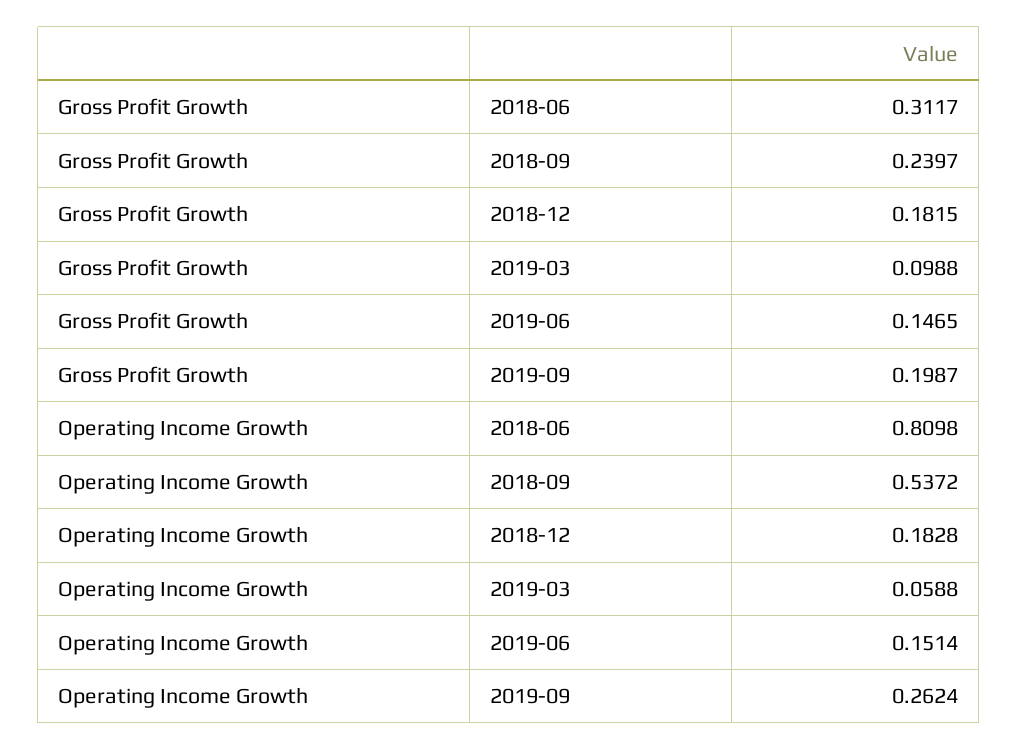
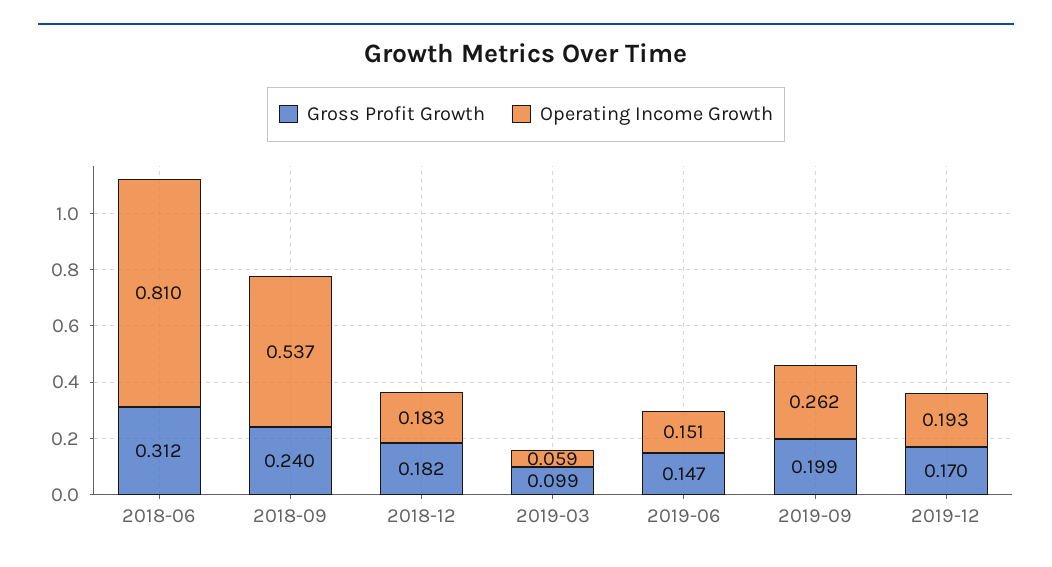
Gross Profit Growth, 2019-12: none -> 0.17
Operating Income Growth, 2019-12: none -> 0.193

